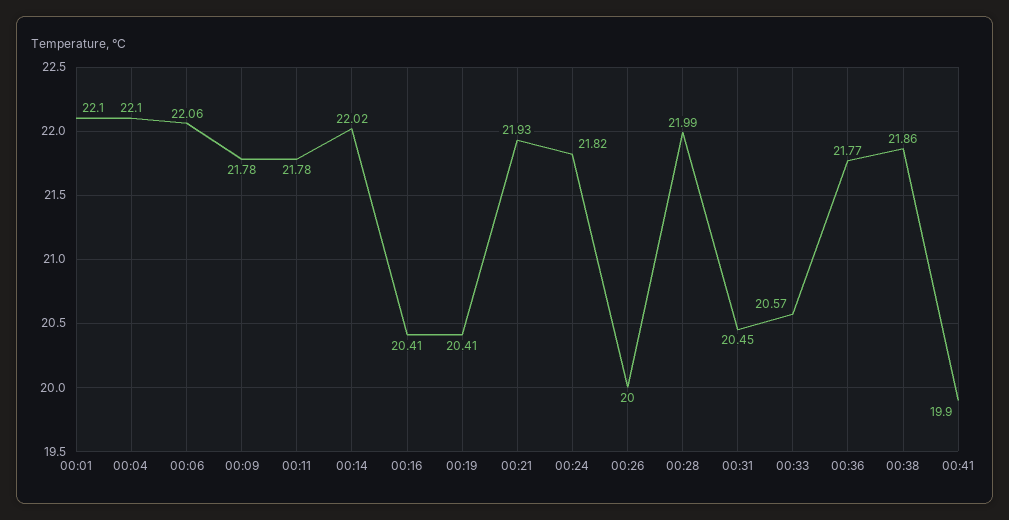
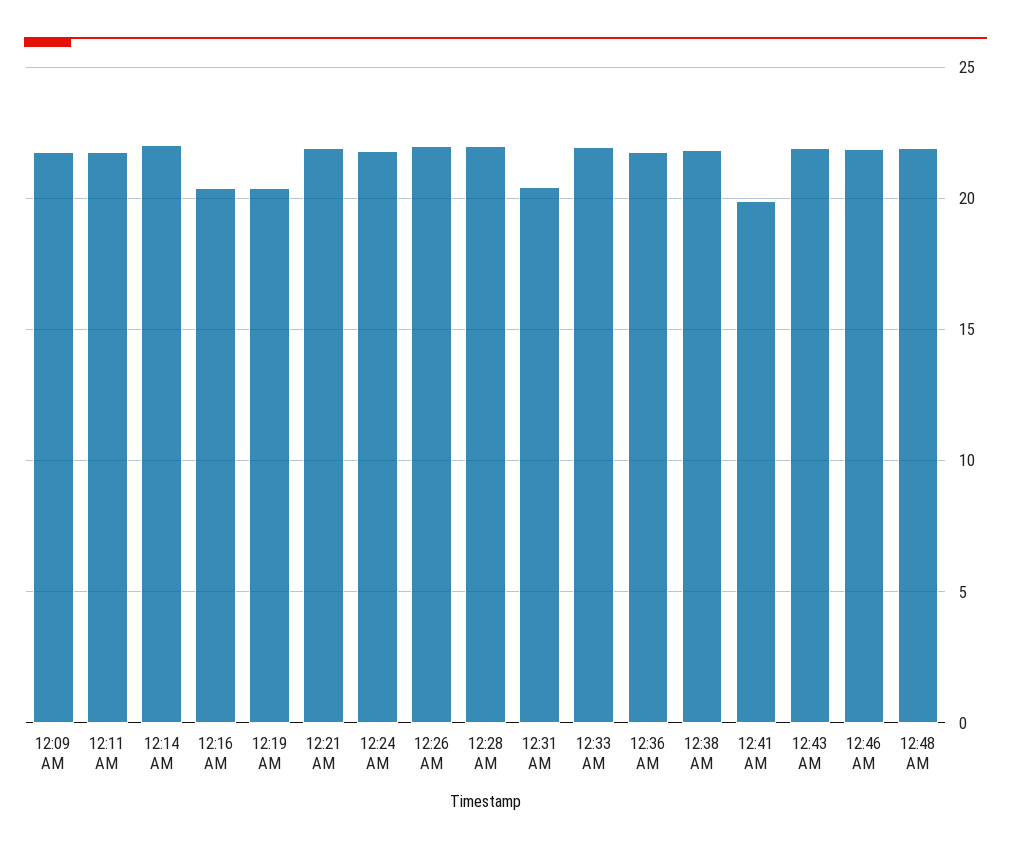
00:01: 22.1 -> none
00:04: 22.1 -> none
00:06: 22.06 -> none
00:26: 20 -> 22
00:33: 20.57 -> 22
12:43 AM: none -> 22
12:46 AM: none -> 22
12:48 AM: none -> 22

